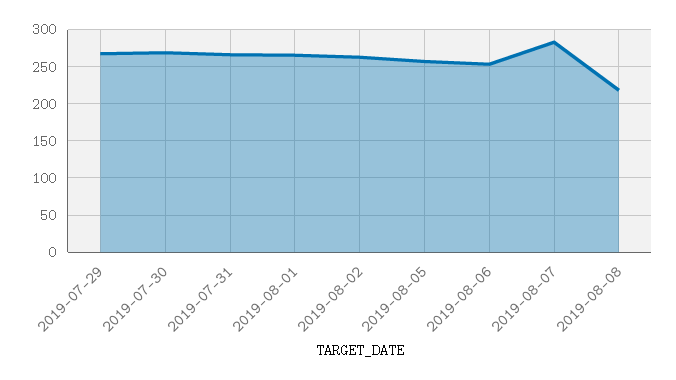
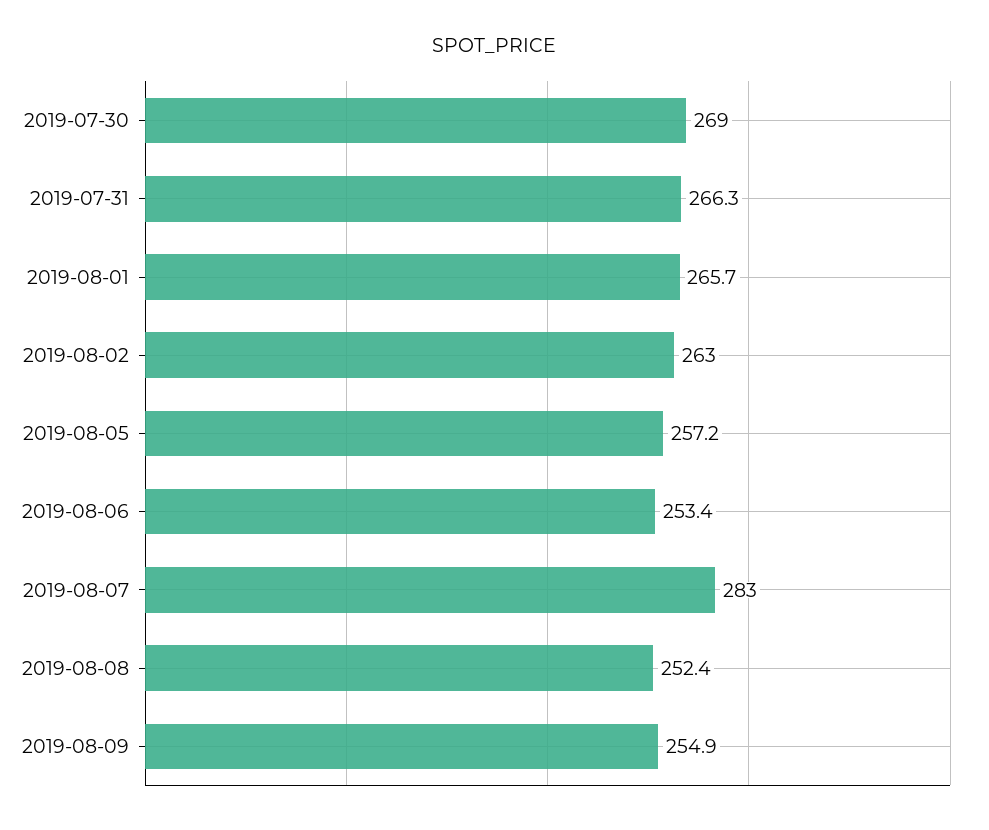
2019-07-29: 270 -> none
2019-08-08: 220 -> 252.4
2019-08-09: none -> 254.9

